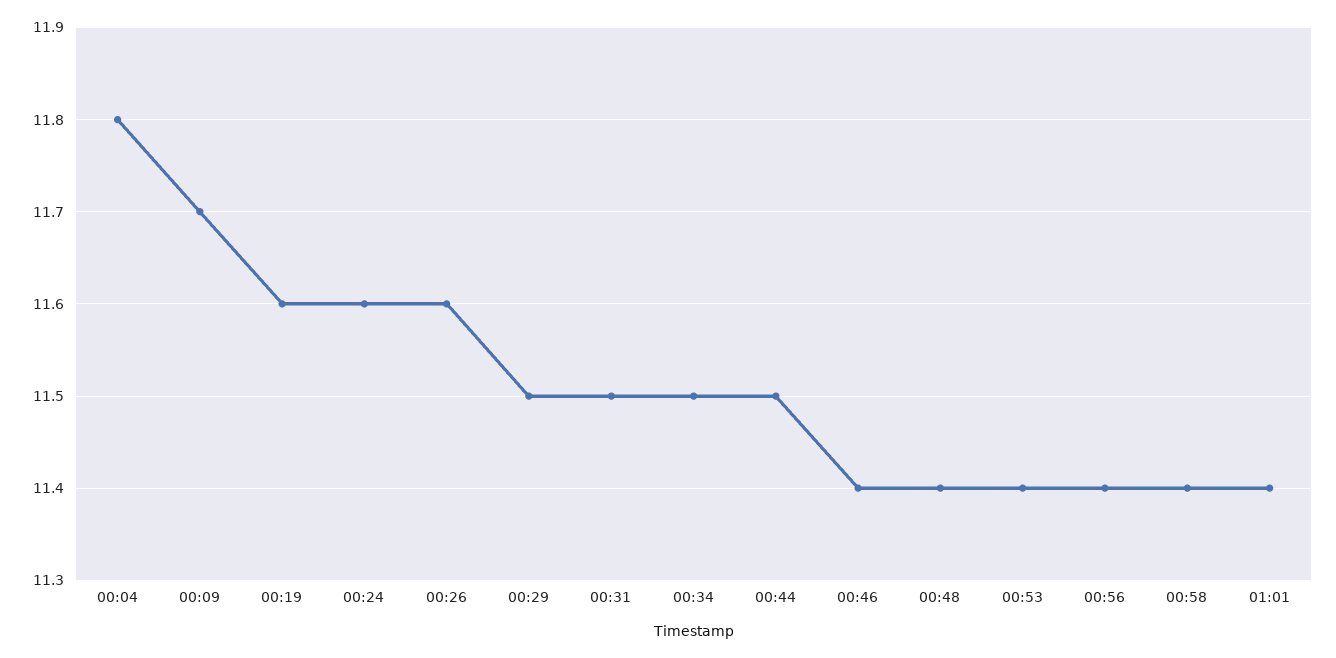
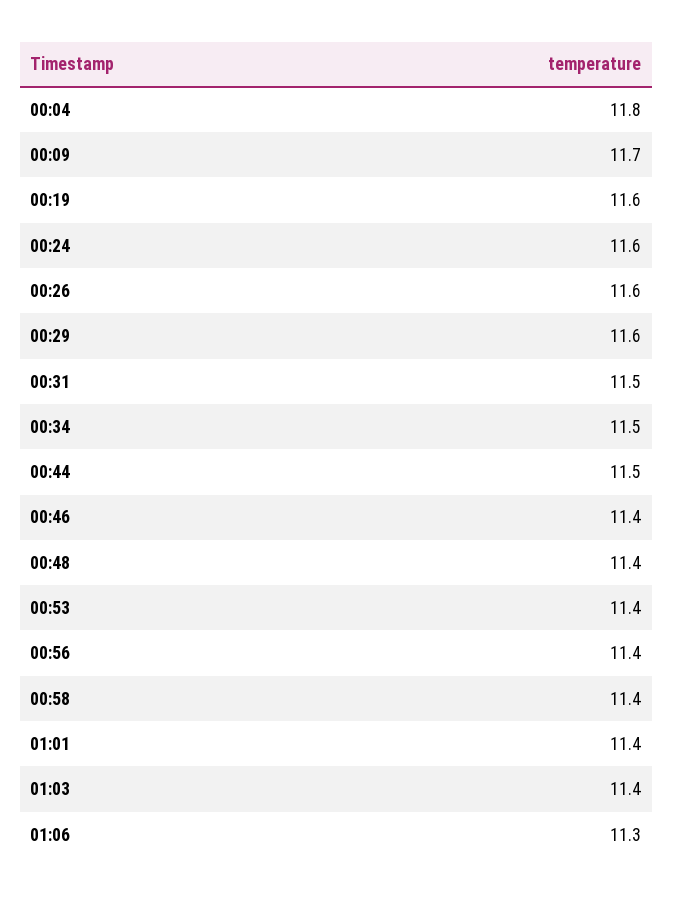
00:29: 11.5 -> 11.6
01:03: none -> 11.4
01:06: none -> 11.3

